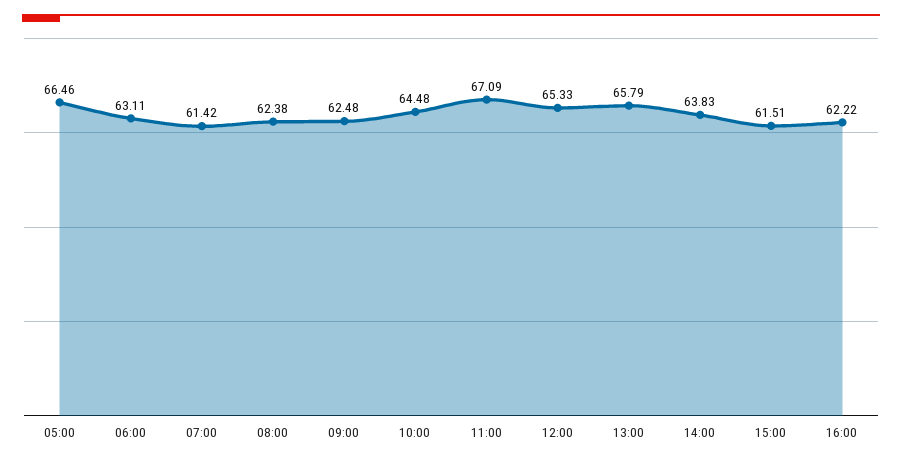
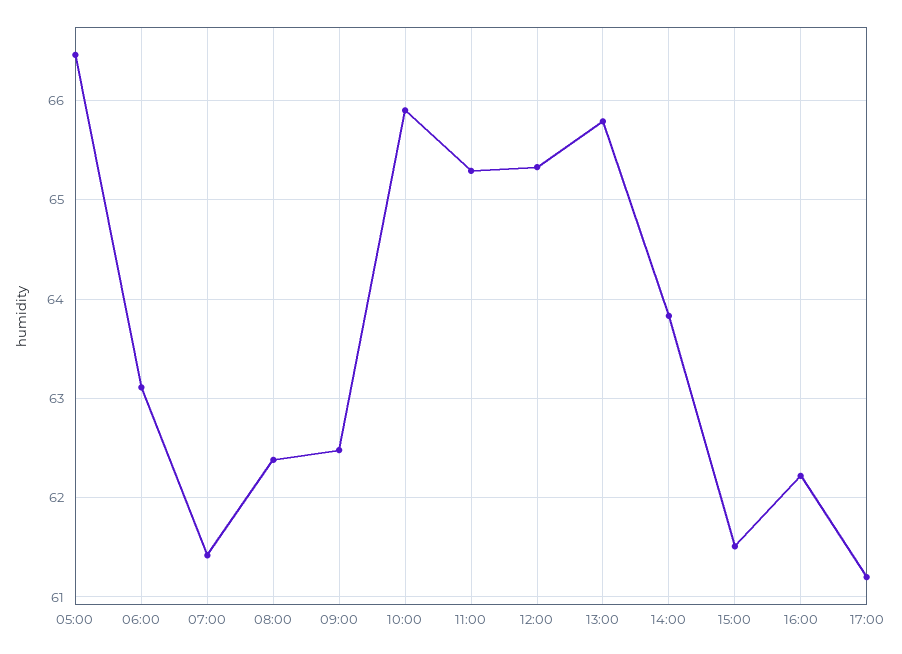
10:00: 64.48 -> 65.9
11:00: 67.09 -> 65.3
17:00: none -> 61.2

